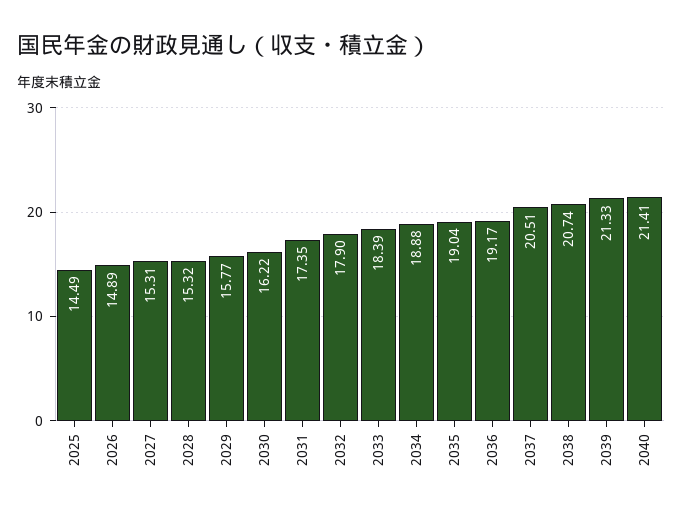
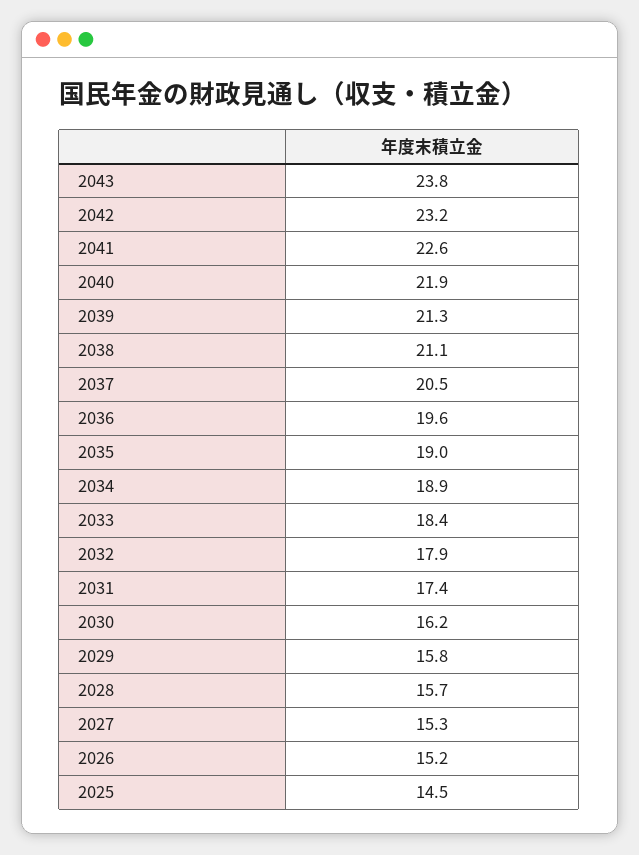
2026: 14.89 -> 15.2
2028: 15.32 -> 15.7
2036: 19.17 -> 19.6
2038: 20.74 -> 21.1
2040: 21.41 -> 21.9
2043: none -> 23.8
2042: none -> 23.2
2041: none -> 22.6

